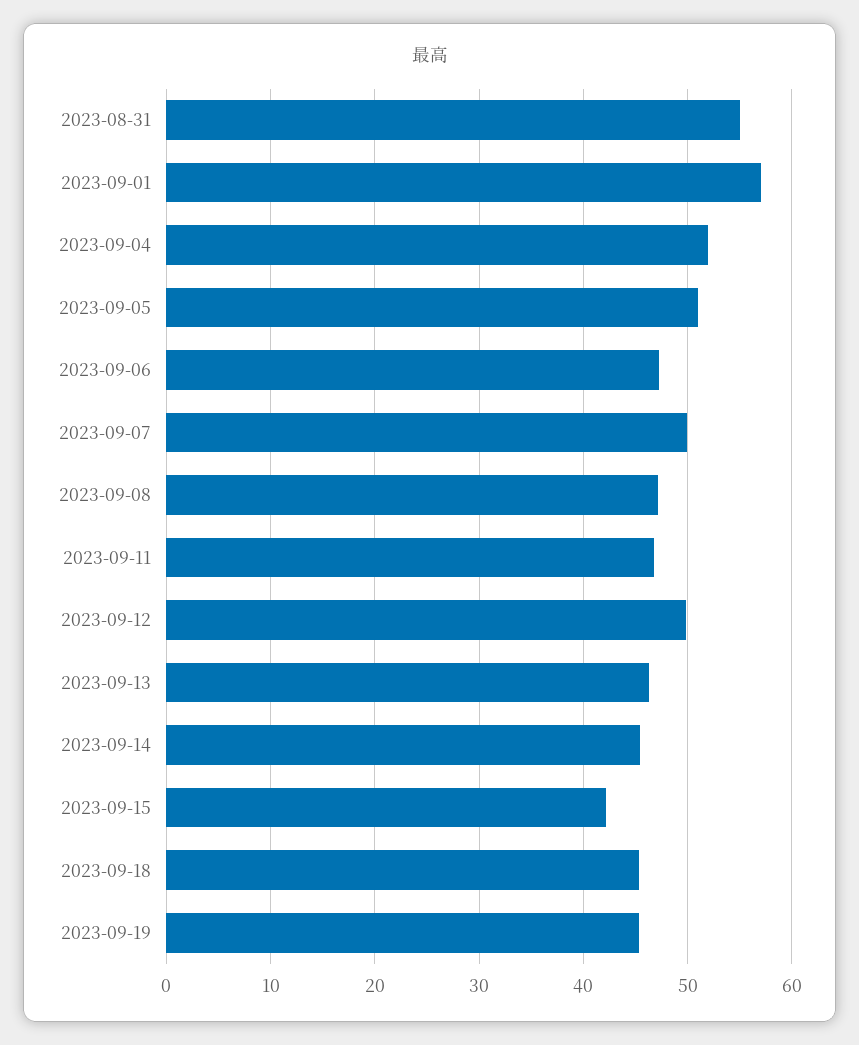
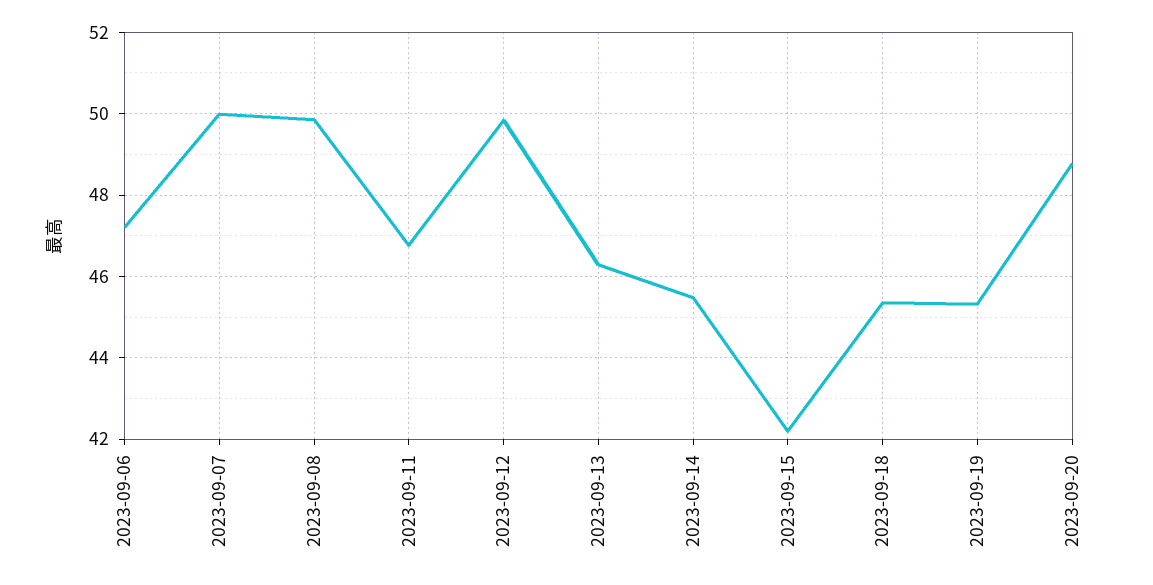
2023-08-31: 55 -> none
2023-09-01: 57 -> none
2023-09-04: 52 -> none
2023-09-05: 51 -> none
2023-09-08: 47 -> 49.8
2023-09-20: none -> 48.8

